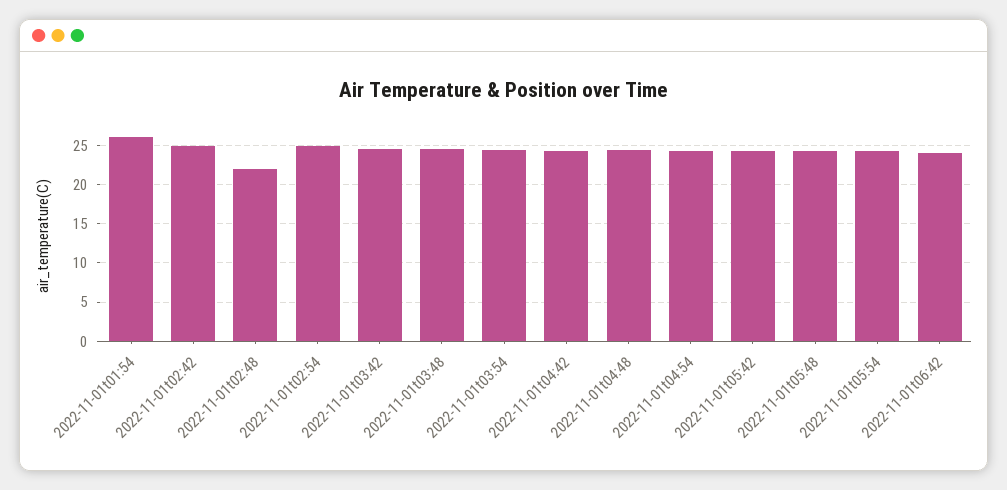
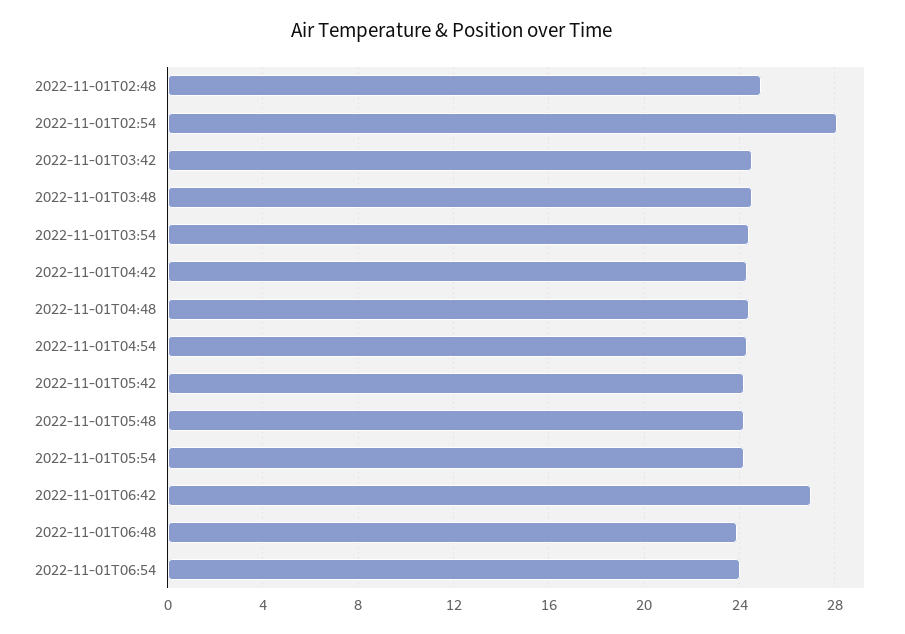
2022-11-01t01:54: 26 -> none
2022-11-01t02:42: 25 -> none
2022-11-01t02:48: 22 -> 25
2022-11-01t02:54: 25 -> 28
2022-11-01t06:42: 24 -> 27
2022-11-01T06:48: none -> 24
2022-11-01T06:54: none -> 24

